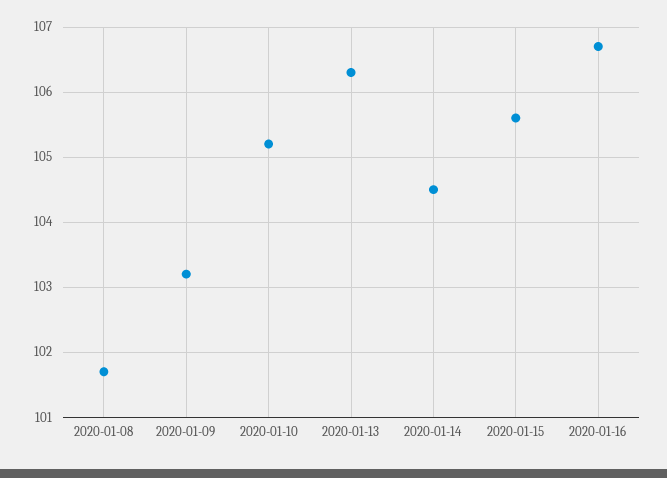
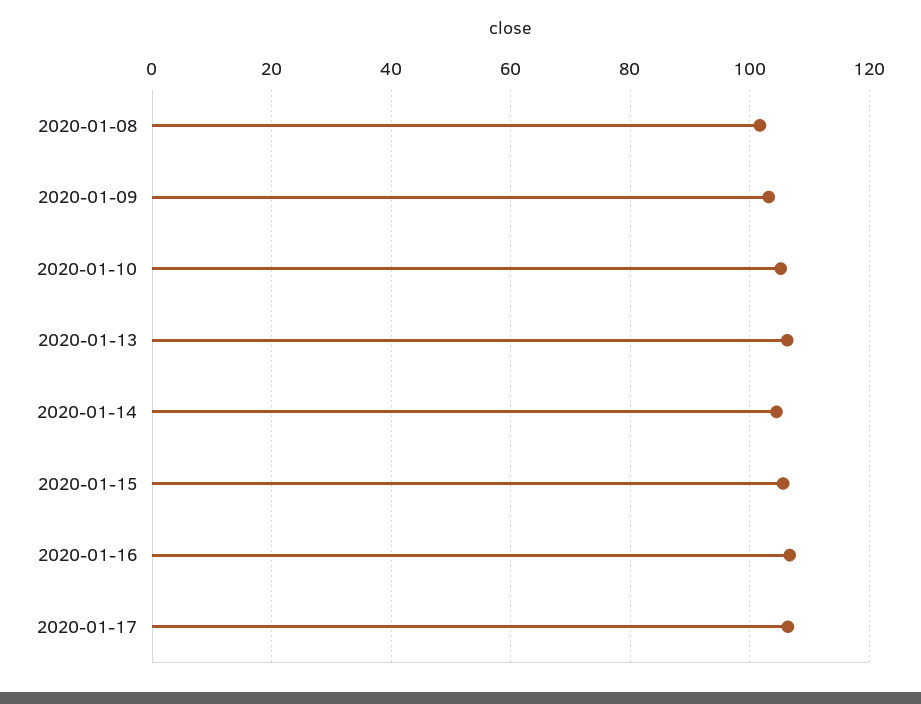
2020-01-17: none -> 106

